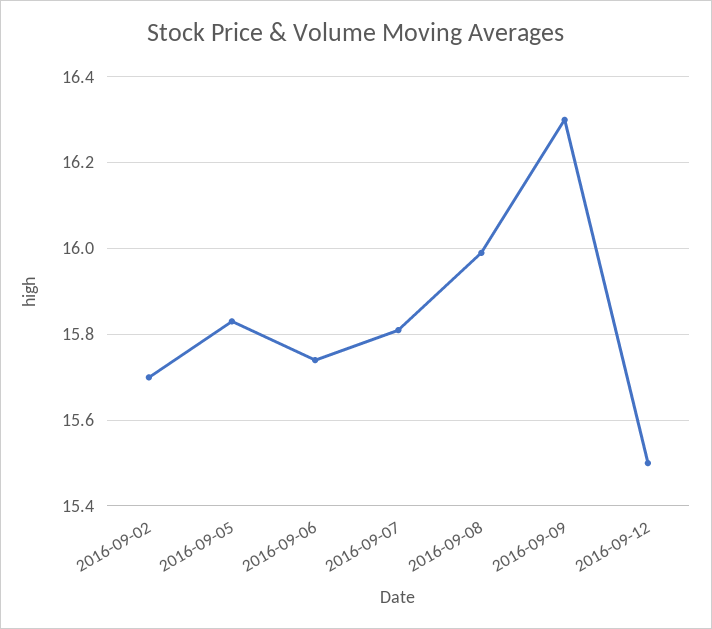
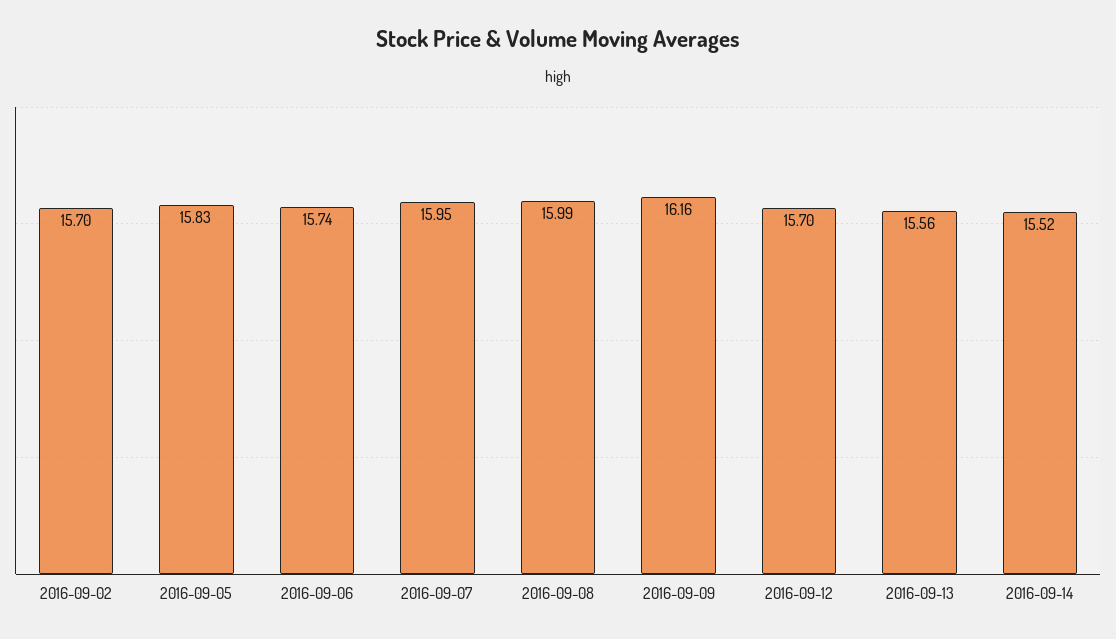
2016-09-07: 15.8 -> 15.95
2016-09-09: 16.3 -> 16.16
2016-09-12: 15.5 -> 15.7
2016-09-13: none -> 15.56
2016-09-14: none -> 15.52

